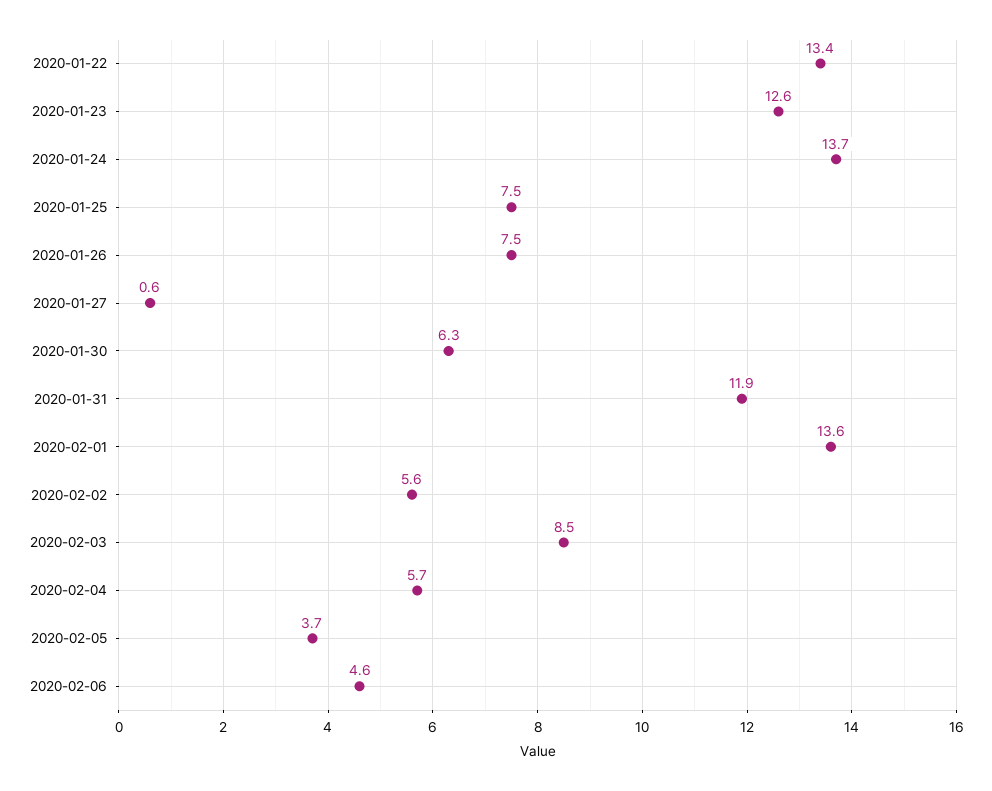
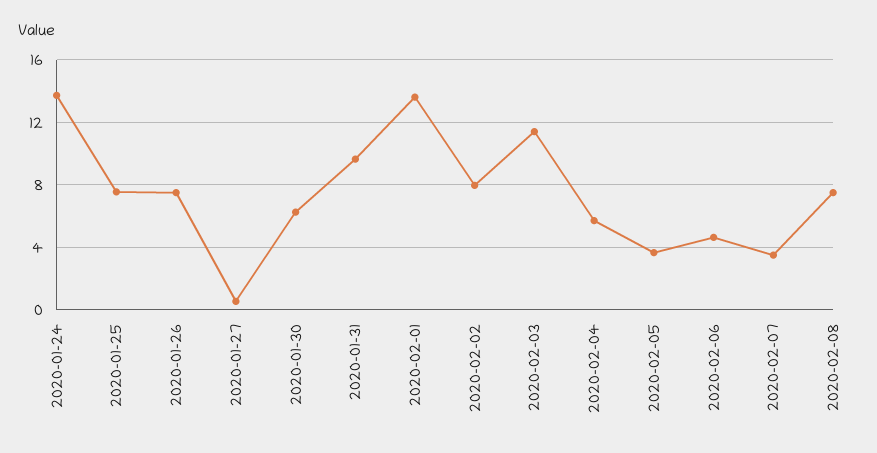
2020-01-22: 13.4 -> none
2020-01-23: 12.6 -> none
2020-01-31: 11.9 -> 9.5
2020-02-02: 5.6 -> 8
2020-02-03: 8.5 -> 11.5
2020-02-07: none -> 3.5
2020-02-08: none -> 7.5

